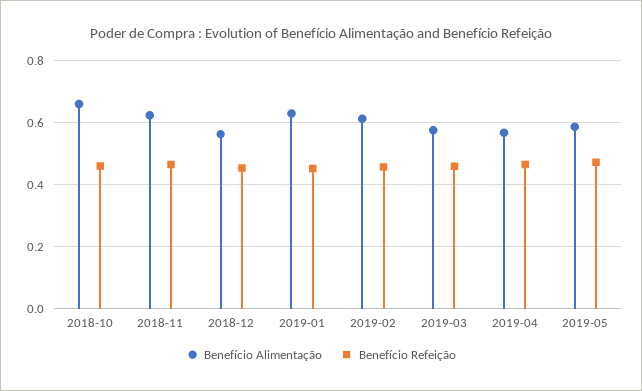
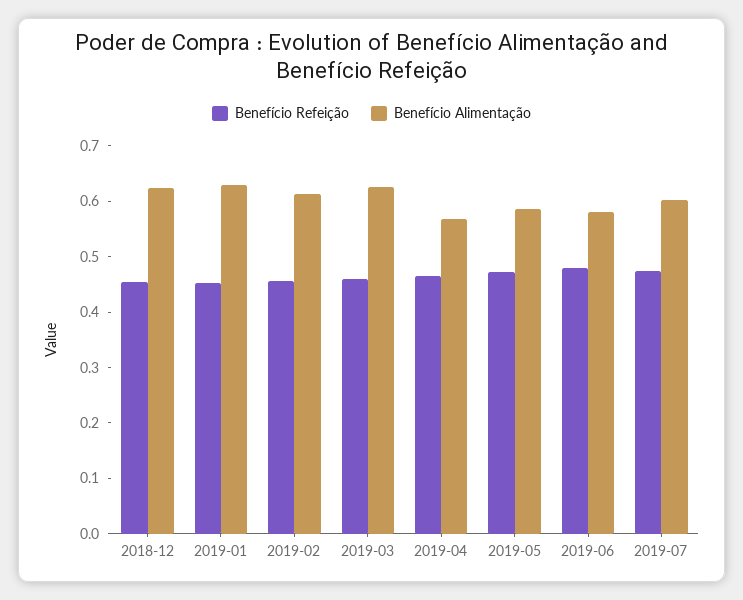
Benefício Alimentação, 2018-10: 0.66 -> none
Benefício Refeição, 2018-10: 0.46 -> none
Benefício Alimentação, 2018-11: 0.62 -> none
Benefício Refeição, 2018-11: 0.46 -> none
Benefício Alimentação, 2018-12: 0.56 -> 0.62
Benefício Alimentação, 2019-03: 0.58 -> 0.62
Benefício Refeição, 2019-06: none -> 0.48
Benefício Alimentação, 2019-06: none -> 0.58
Benefício Refeição, 2019-07: none -> 0.48
Benefício Alimentação, 2019-07: none -> 0.6

